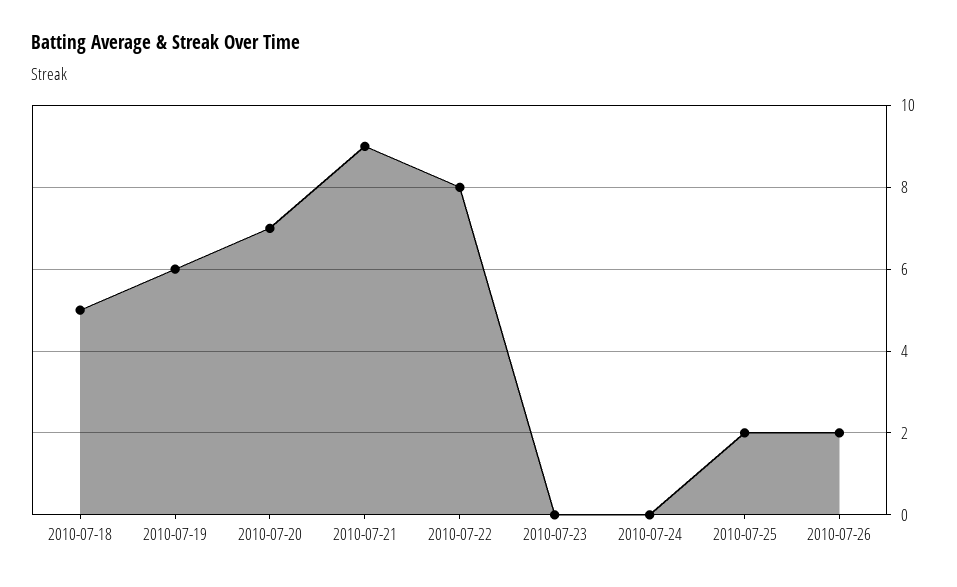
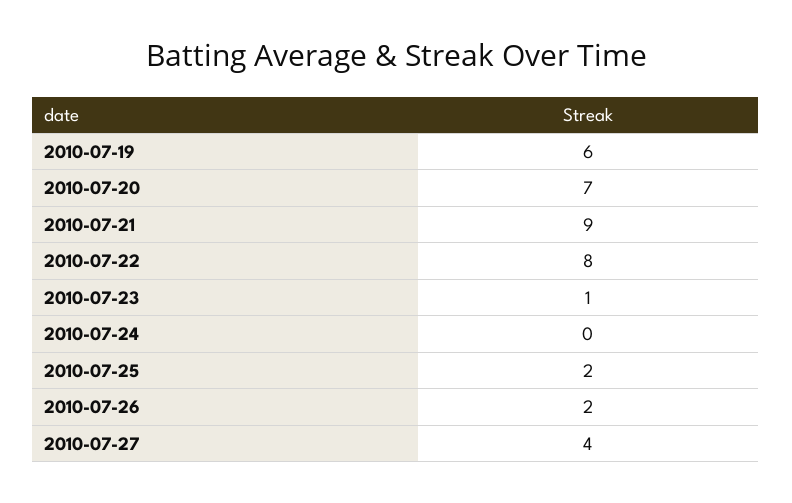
2010-07-18: 5 -> none
2010-07-23: 0 -> 1
2010-07-27: none -> 4

